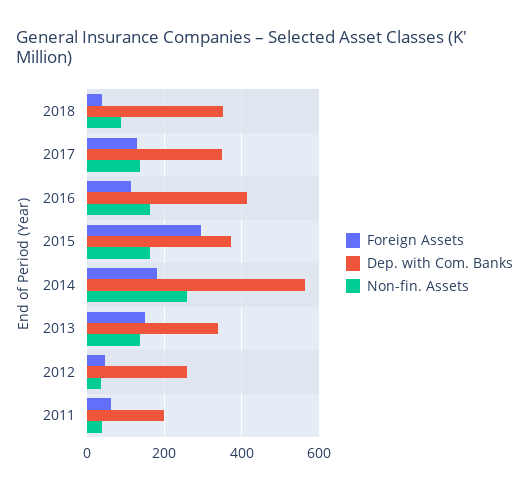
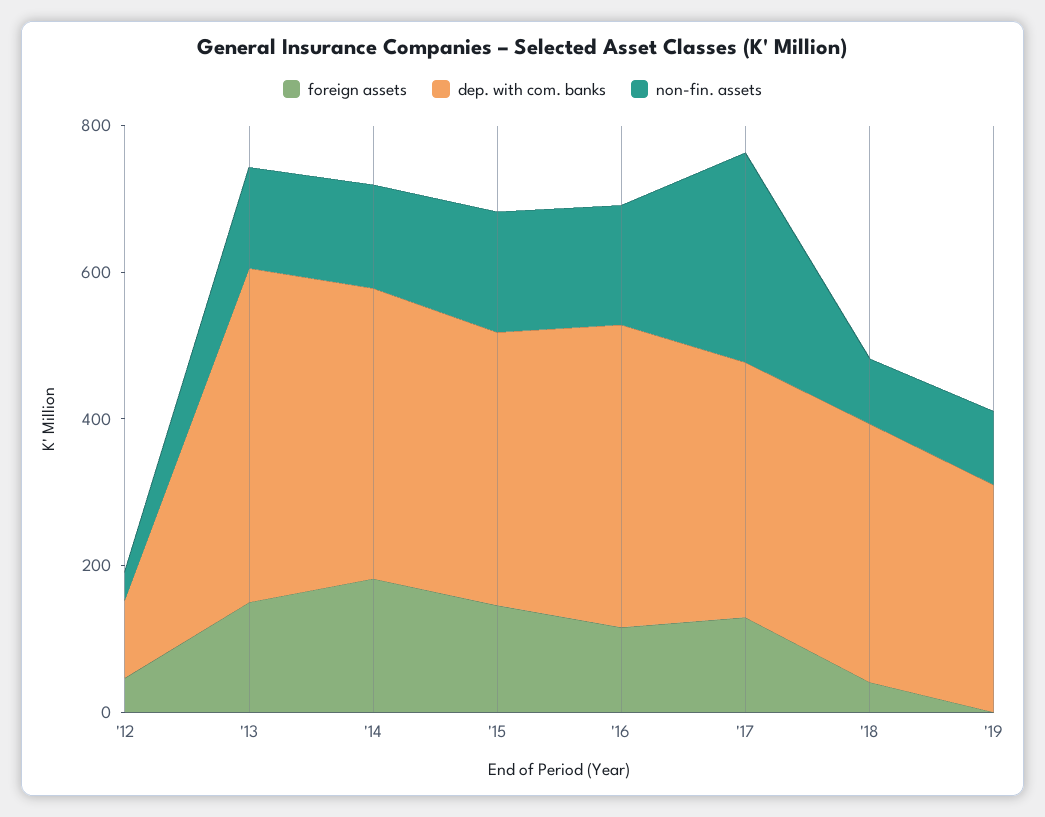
Non-fin. Assets, 2017: 140 -> 300
Foreign Assets, 2015: 300 -> 150
Dep. with Com. Banks, 2014: 560 -> 400
Non-fin. Assets, 2014: 260 -> 150
Dep. with Com. Banks, 2013: 340 -> 450
Dep. with Com. Banks, 2012: 260 -> 100
Foreign Assets, 2011: 60 -> none
Dep. with Com. Banks, 2011: 200 -> none
Non-fin. Assets, 2011: 40 -> none
Foreign Assets, '19: none -> 0
Dep. with Com. Banks, '19: none -> 300
Non-fin. Assets, '19: none -> 100

